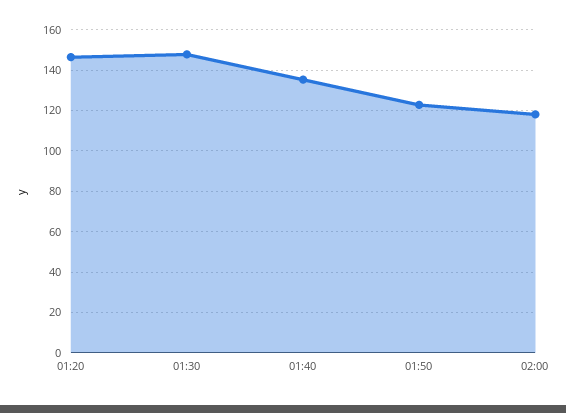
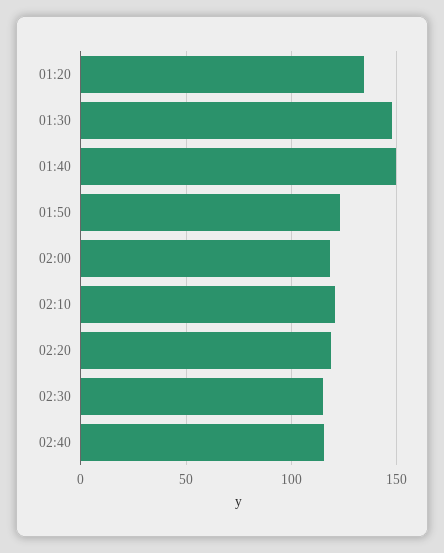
01:20: 145 -> 135
01:40: 135 -> 150
02:10: none -> 120
02:20: none -> 120
02:30: none -> 115
02:40: none -> 115

